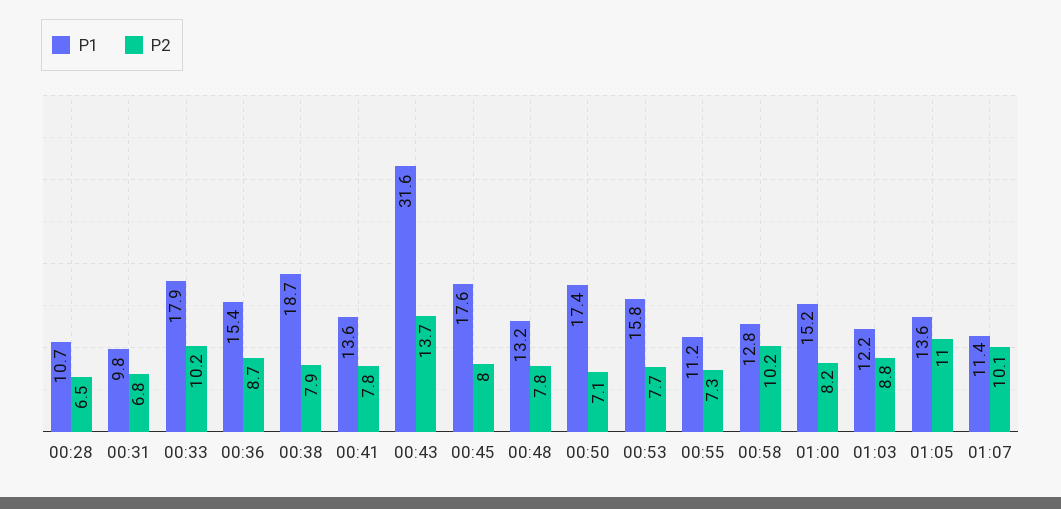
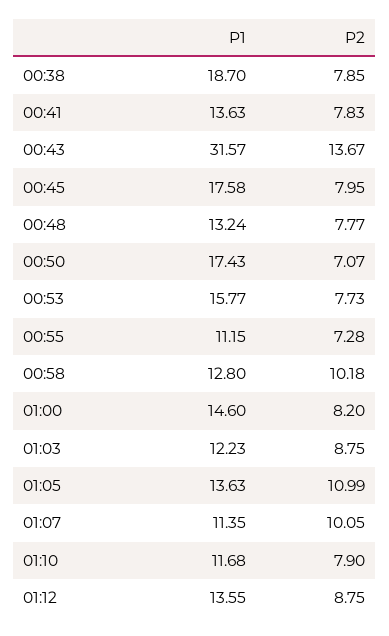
P1, 00:28: 10.7 -> none
P2, 00:28: 6.5 -> none
P1, 00:31: 9.8 -> none
P2, 00:31: 6.8 -> none
P1, 00:33: 17.9 -> none
P2, 00:33: 10.2 -> none
P1, 00:36: 15.4 -> none
P2, 00:36: 8.7 -> none
P1, 01:00: 15.2 -> 14.6
P1, 01:10: none -> 11.68
P2, 01:10: none -> 7.9
P1, 01:12: none -> 13.55
P2, 01:12: none -> 8.75

